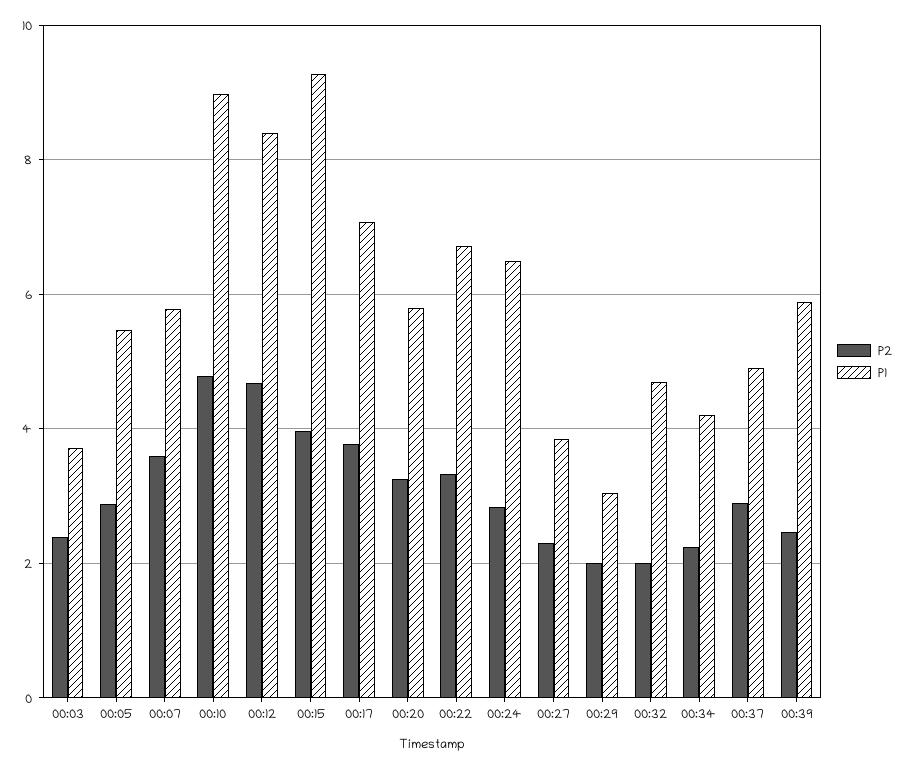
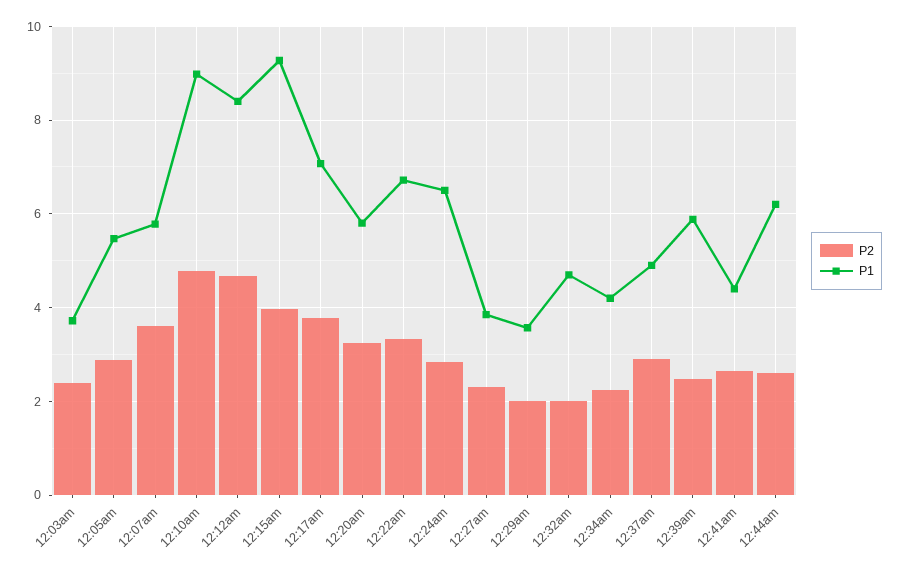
P1, 00:29: 3 -> 3.6
P2, 12:41am: none -> 2.6
P1, 12:41am: none -> 4.4
P2, 12:44am: none -> 2.6
P1, 12:44am: none -> 6.2

